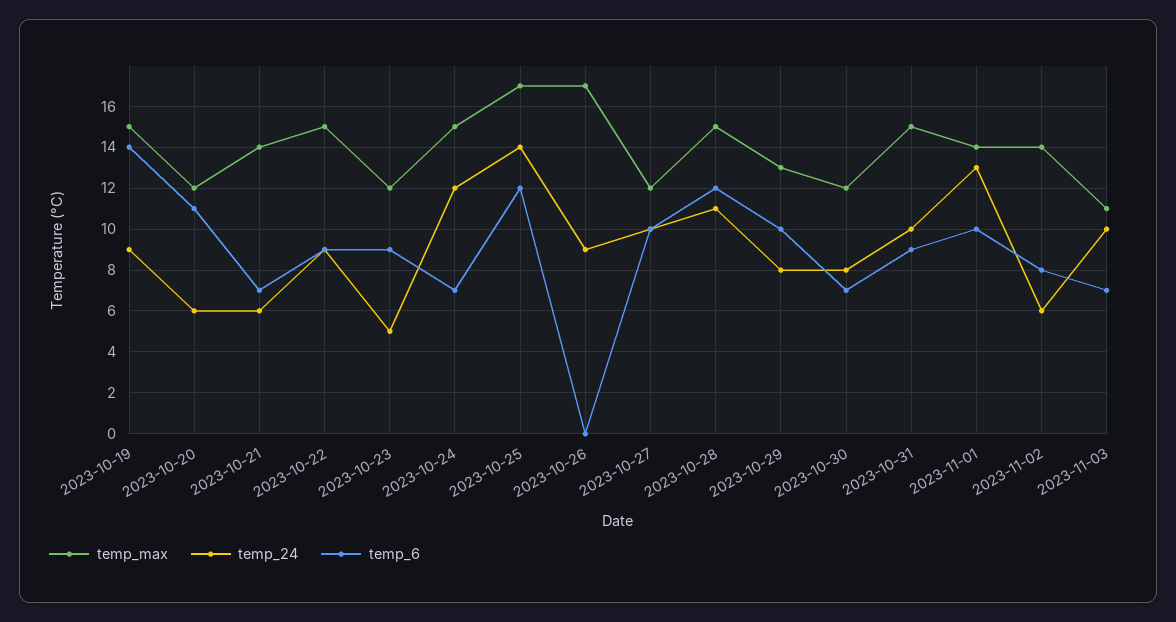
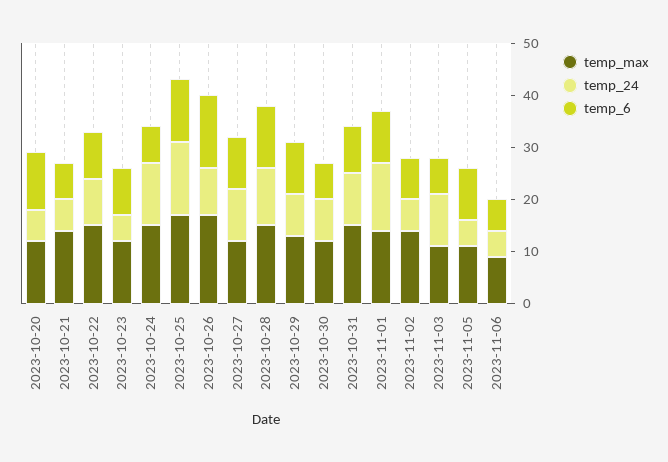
temp_max, 2023-10-19: 15 -> none
temp_24, 2023-10-19: 9 -> none
temp_6, 2023-10-19: 14 -> none
temp_6, 2023-10-26: 0 -> 15
temp_max, 2023-11-05: none -> 10
temp_24, 2023-11-05: none -> 5
temp_6, 2023-11-05: none -> 10
temp_max, 2023-11-06: none -> 10
temp_24, 2023-11-06: none -> 5
temp_6, 2023-11-06: none -> 5

